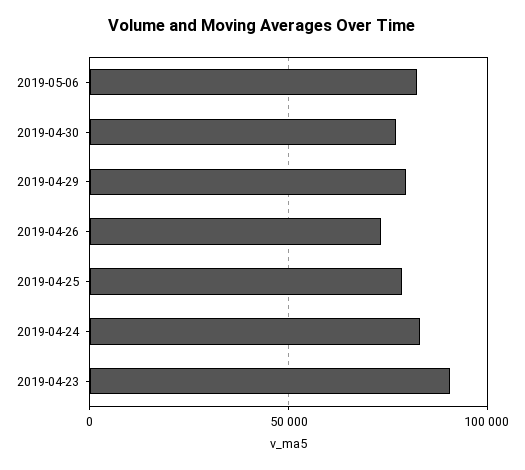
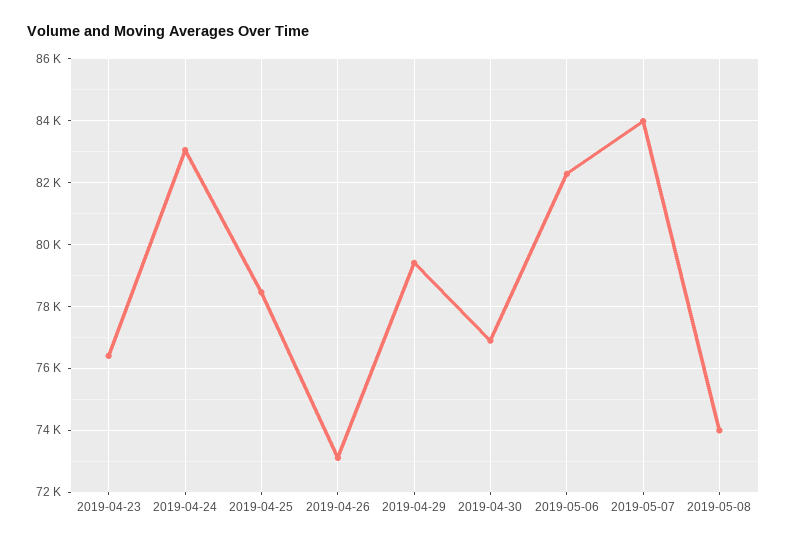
2019-04-23: 90000 -> 76400
2019-05-07: none -> 84000
2019-05-08: none -> 74000

